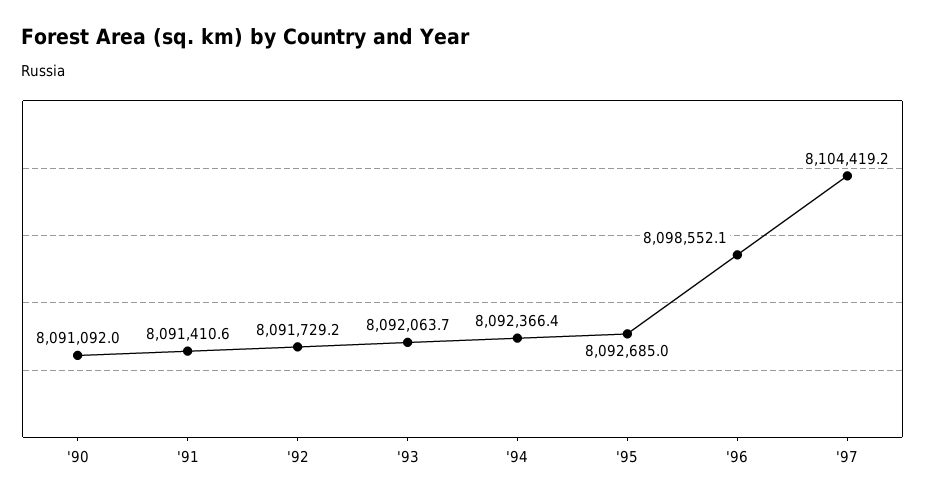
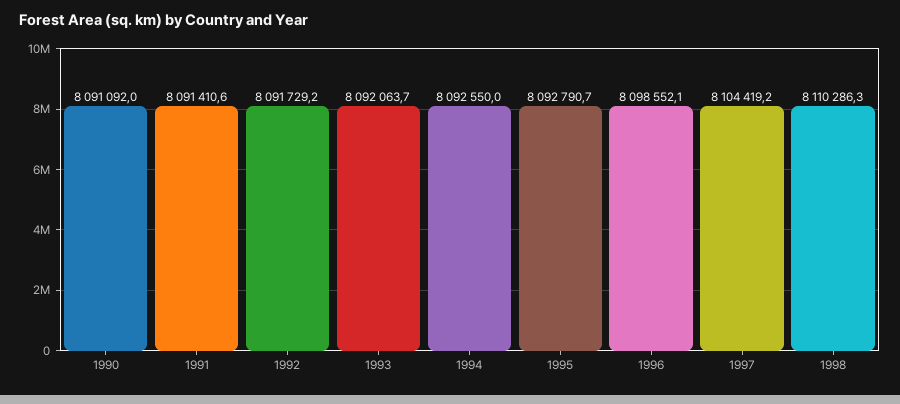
'94: 8092366.4 -> 8092550
'95: 8092685 -> 8092790.7
1998: none -> 8110286.3

